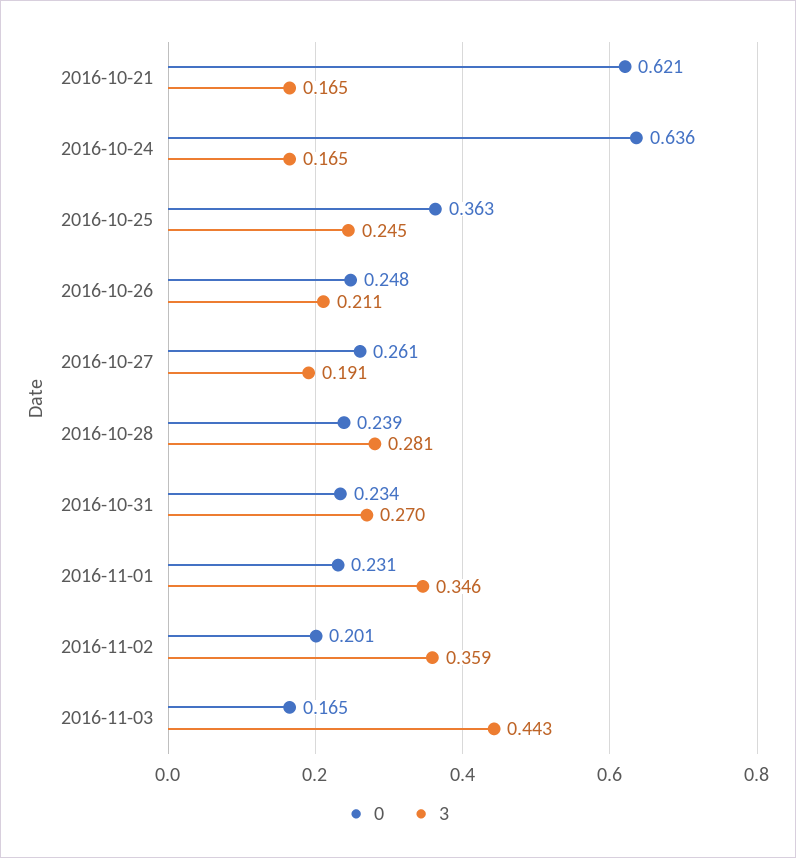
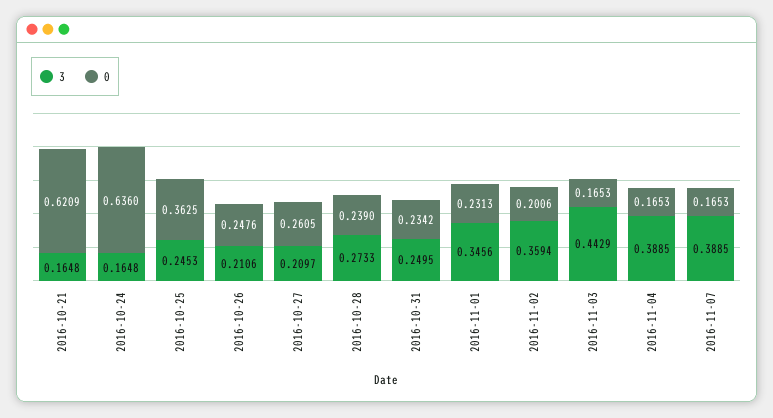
3, 2016-10-27: 0.191 -> 0.2097
3, 2016-10-28: 0.281 -> 0.2733
3, 2016-10-31: 0.27 -> 0.2495
3, 2016-11-04: none -> 0.3885
0, 2016-11-04: none -> 0.1653
3, 2016-11-07: none -> 0.3885
0, 2016-11-07: none -> 0.1653

